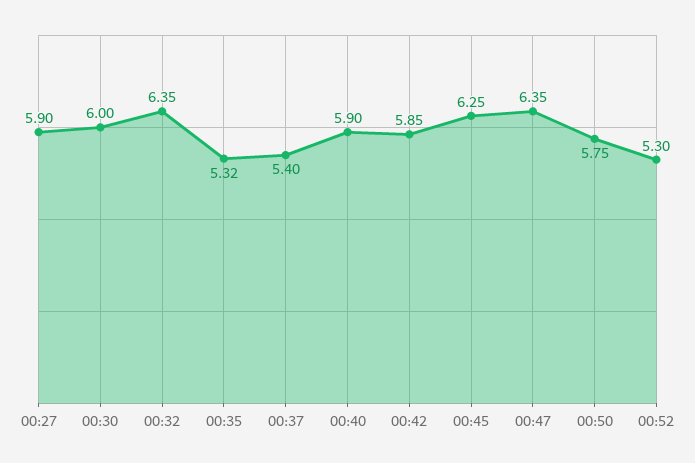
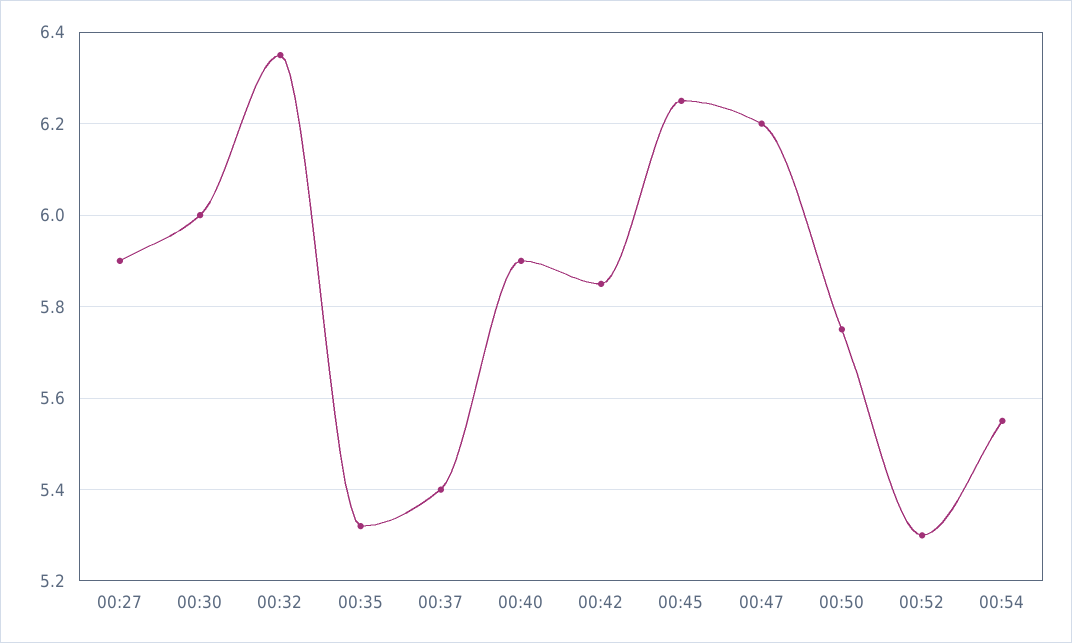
00:47: 6.35 -> 6.2
00:54: none -> 5.55

